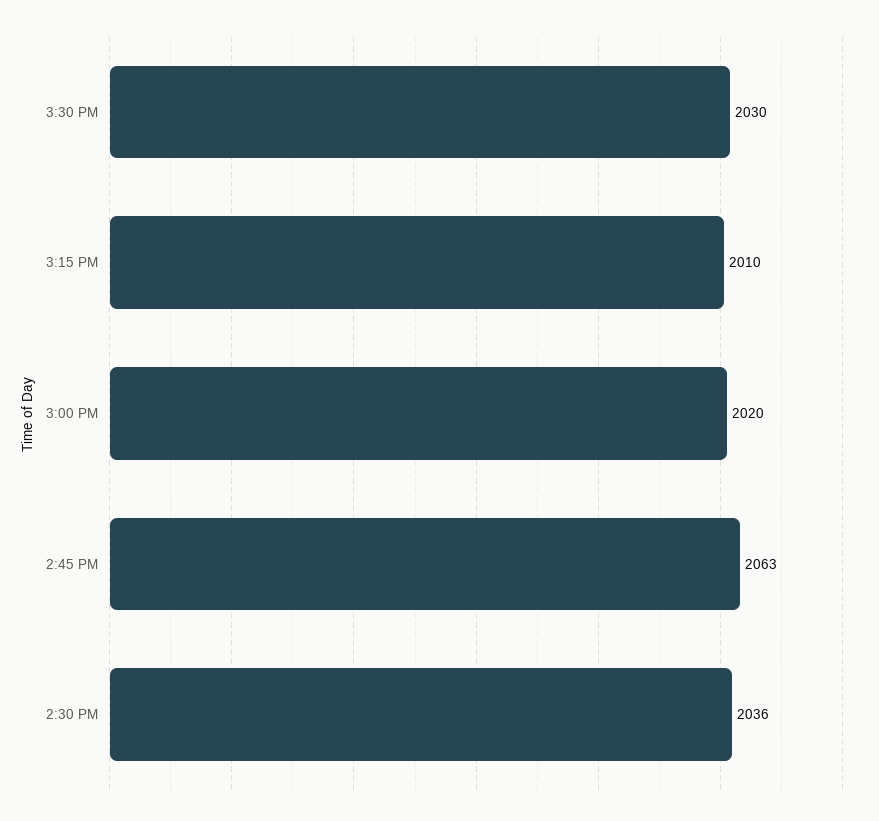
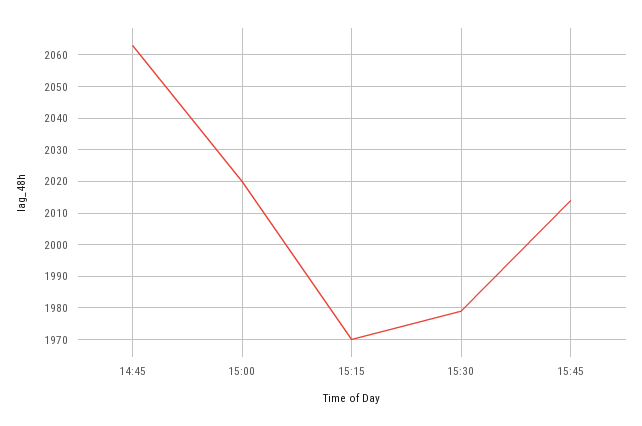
3:30 PM: 2030 -> 1980
3:15 PM: 2010 -> 1970
2:30 PM: 2036 -> none
15:45: none -> 2015

